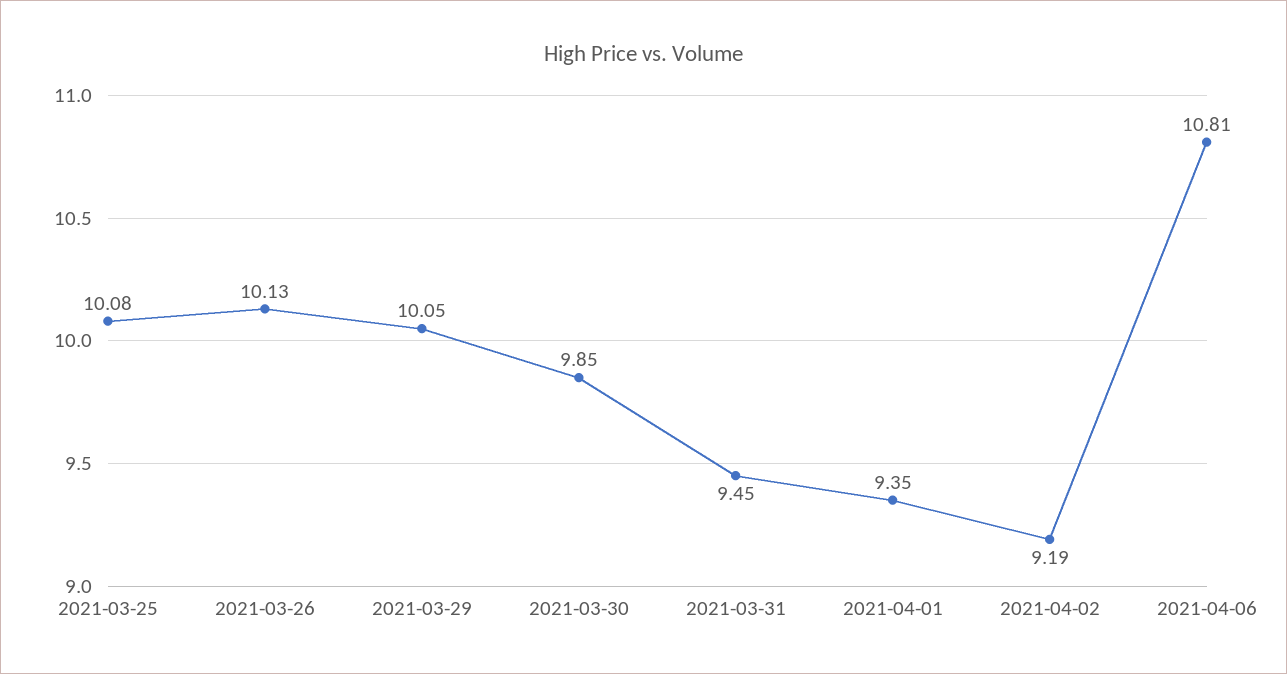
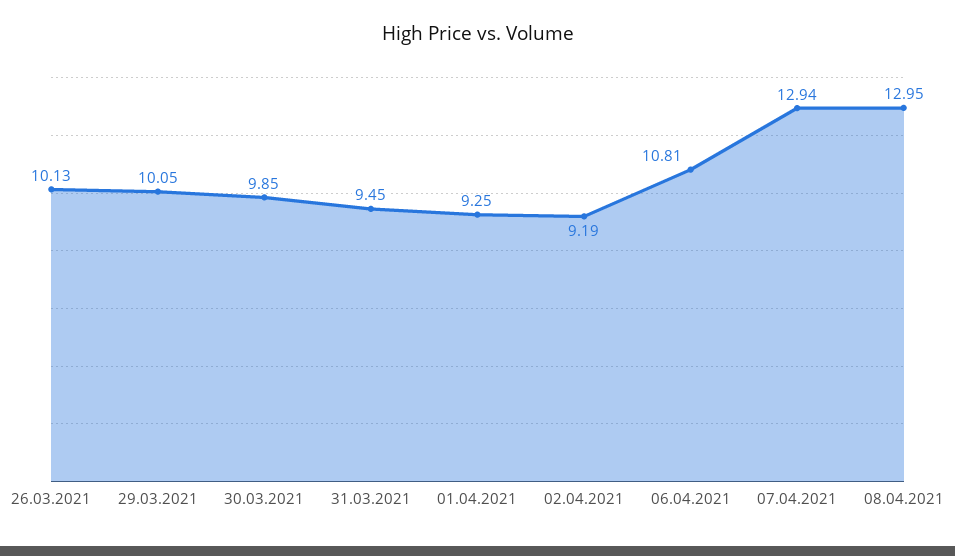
2021-03-25: 10.08 -> none
2021-04-01: 9.35 -> 9.25
07.04.2021: none -> 12.94
08.04.2021: none -> 12.95

